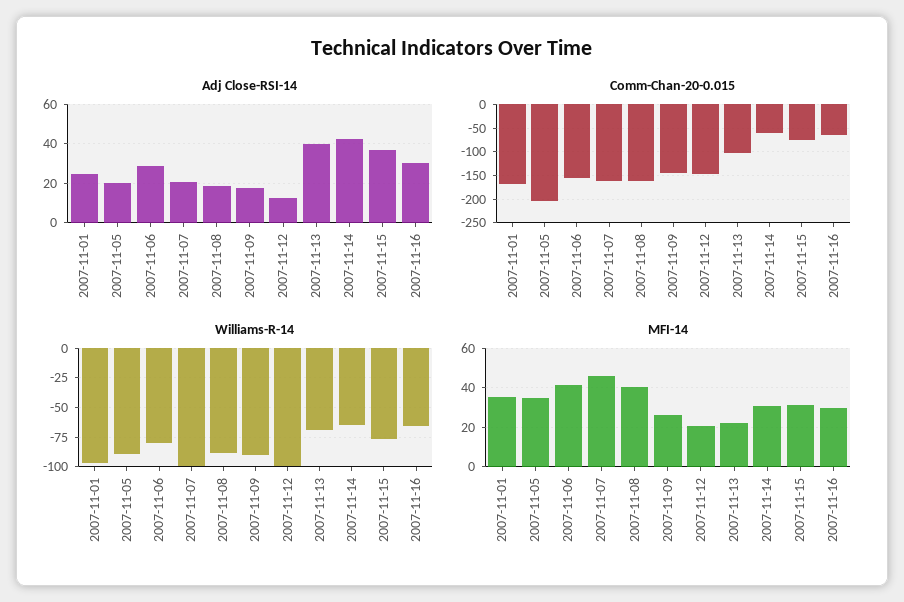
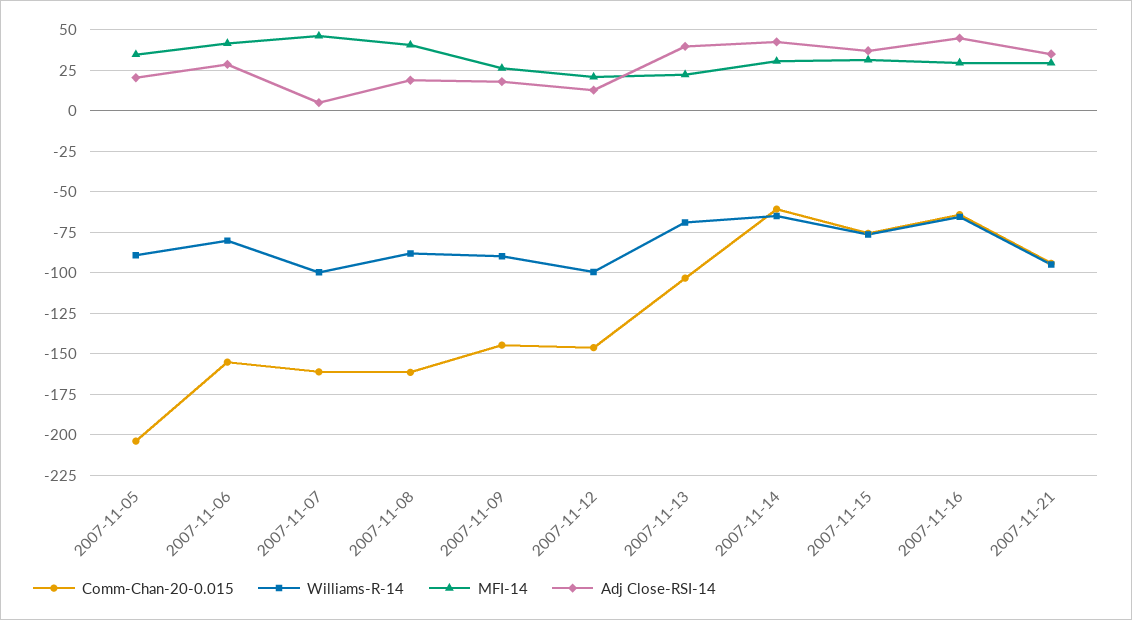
Adj Close-RSI-14, 2007-11-01: 25 -> none
Adj Close-RSI-14, 2007-11-07: 20 -> 5
Adj Close-RSI-14, 2007-11-16: 30 -> 45
Comm-Chan-20-0.015, 2007-11-01: -175 -> none
Williams-R-14, 2007-11-01: -100 -> none
MFI-14, 2007-11-01: 35 -> none
Comm-Chan-20-0.015, 2007-11-21: none -> -95
Williams-R-14, 2007-11-21: none -> -95
MFI-14, 2007-11-21: none -> 30
Adj Close-RSI-14, 2007-11-21: none -> 35

